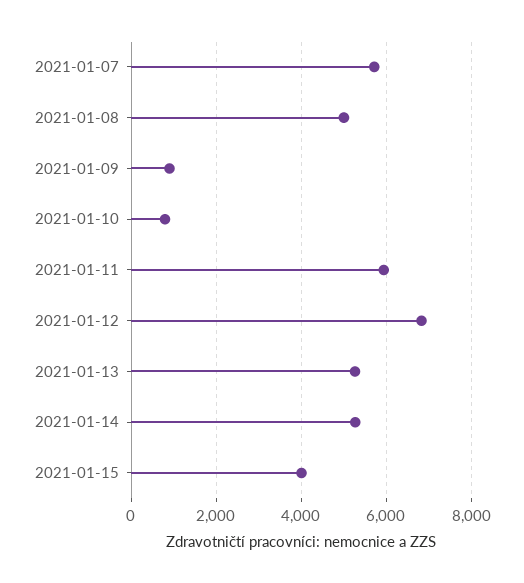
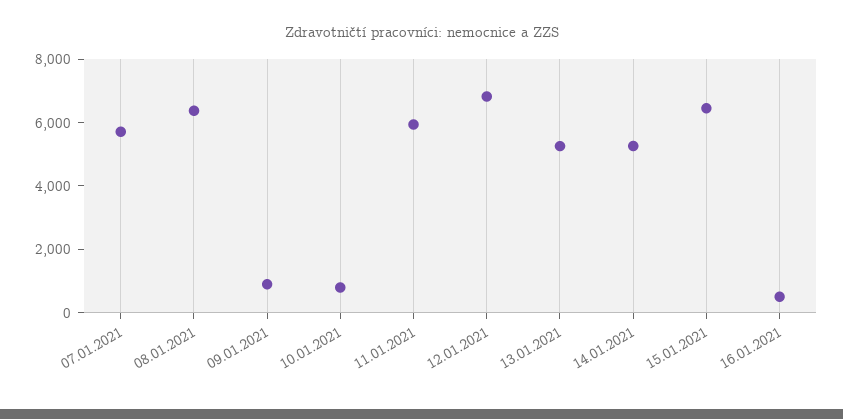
2021-01-08: 5000 -> 6500
2021-01-15: 4000 -> 6500
16.01.2021: none -> 500

